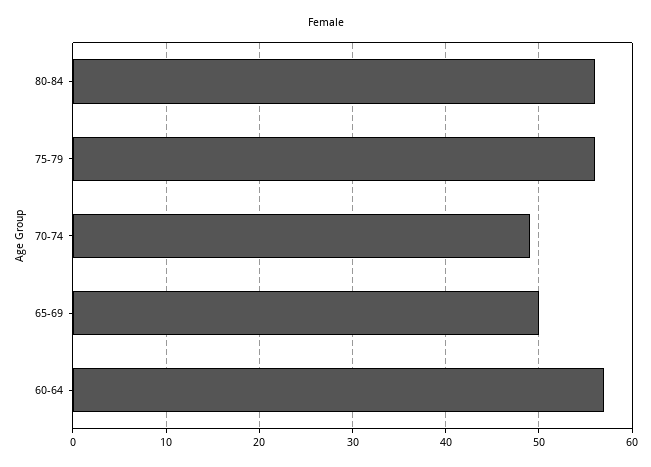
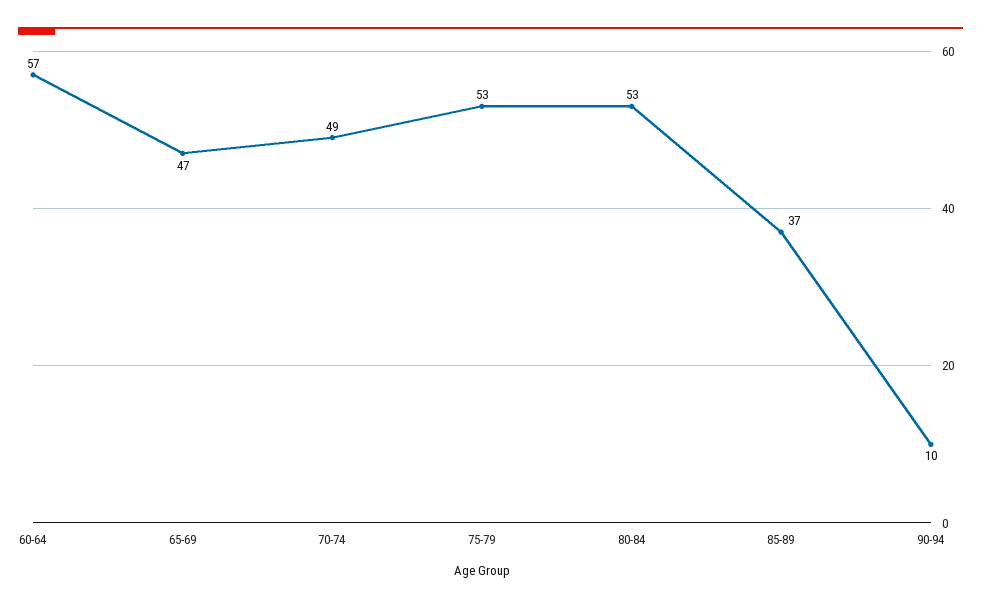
80-84: 56 -> 53
75-79: 56 -> 53
65-69: 50 -> 47
85-89: none -> 37
90-94: none -> 10

